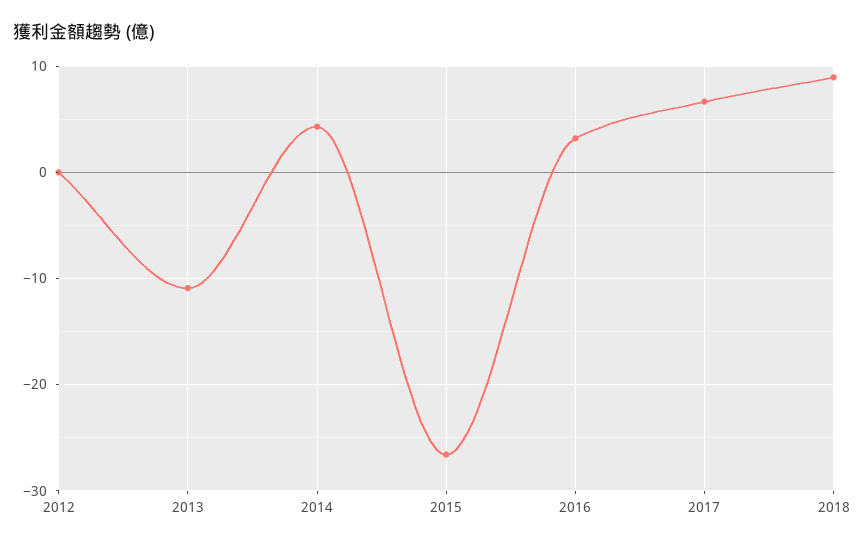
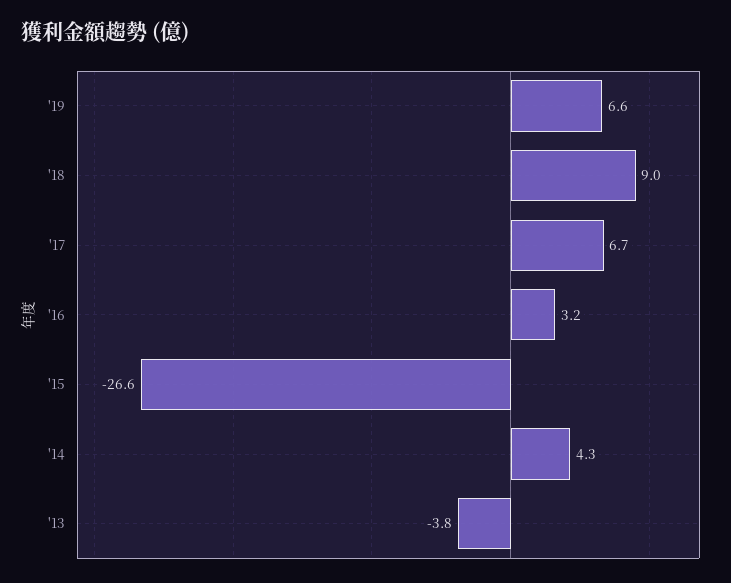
2012: 0 -> none
2013: -11 -> -3.8
'19: none -> 6.6

